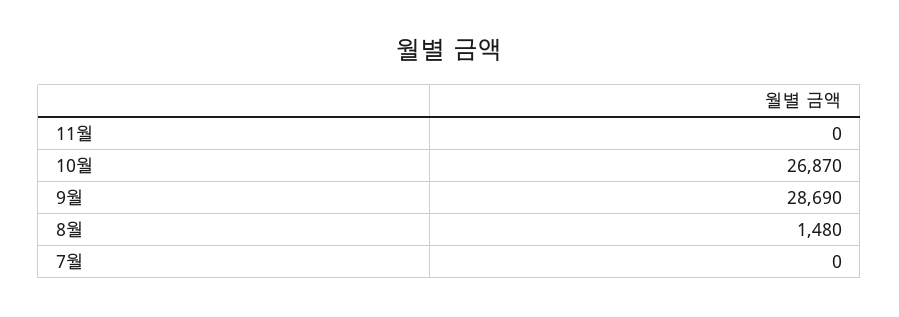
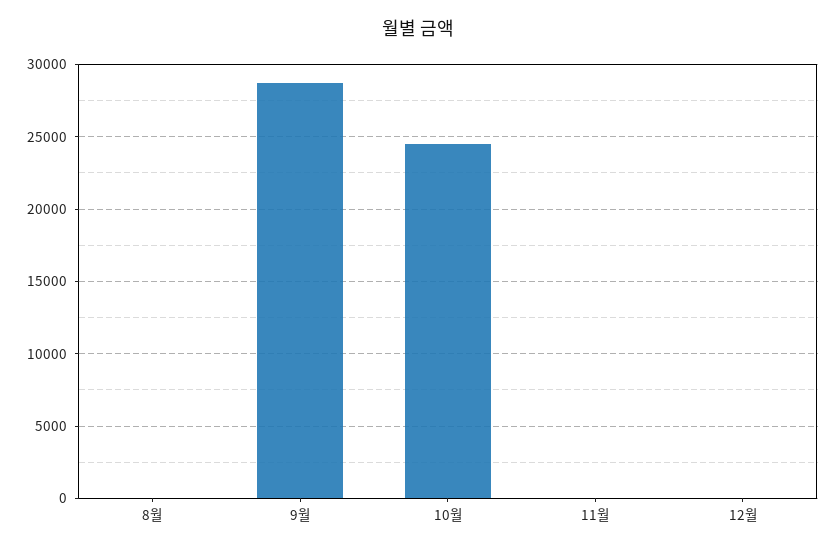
10월: 26870 -> 24500
8월: 1480 -> 0
7월: 0 -> none
12월: none -> 0

